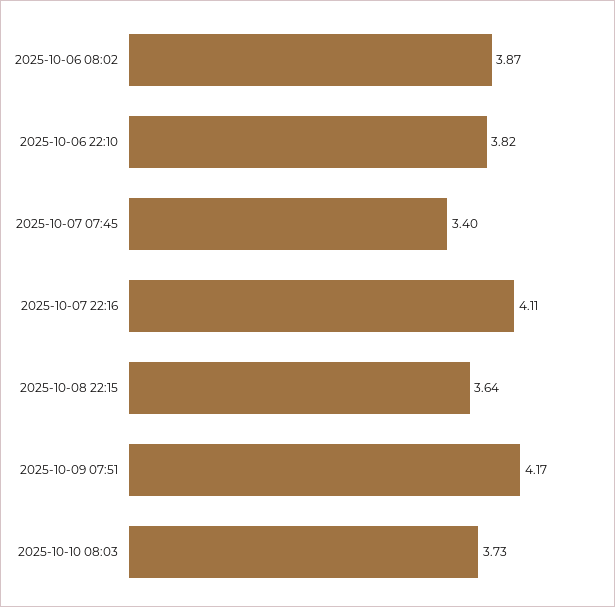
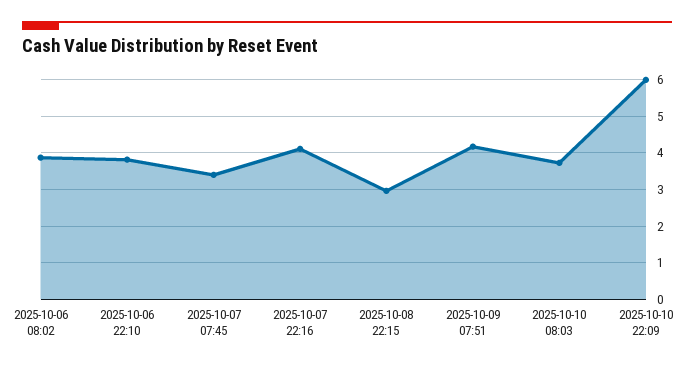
2025-10-08 22:15: 3.64 -> 3
2025-10-10 22:09: none -> 6

